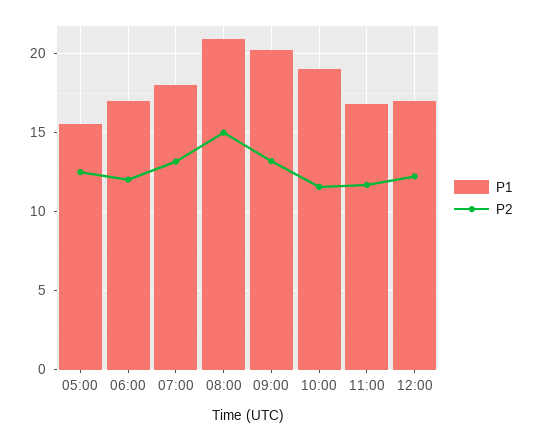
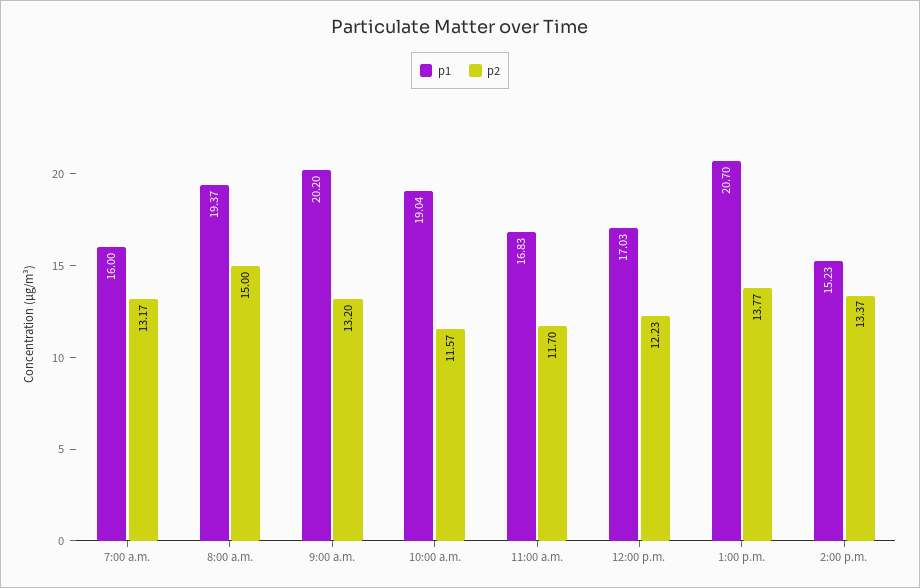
P1, 05:00: 15.5 -> none
P2, 05:00: 12.5 -> none
P1, 06:00: 17 -> none
P2, 06:00: 12 -> none
P1, 07:00: 18 -> 16
P1, 08:00: 21 -> 19.37
P1, 1:00 p.m.: none -> 20.7
P2, 1:00 p.m.: none -> 13.77
P1, 2:00 p.m.: none -> 15.23
P2, 2:00 p.m.: none -> 13.37

